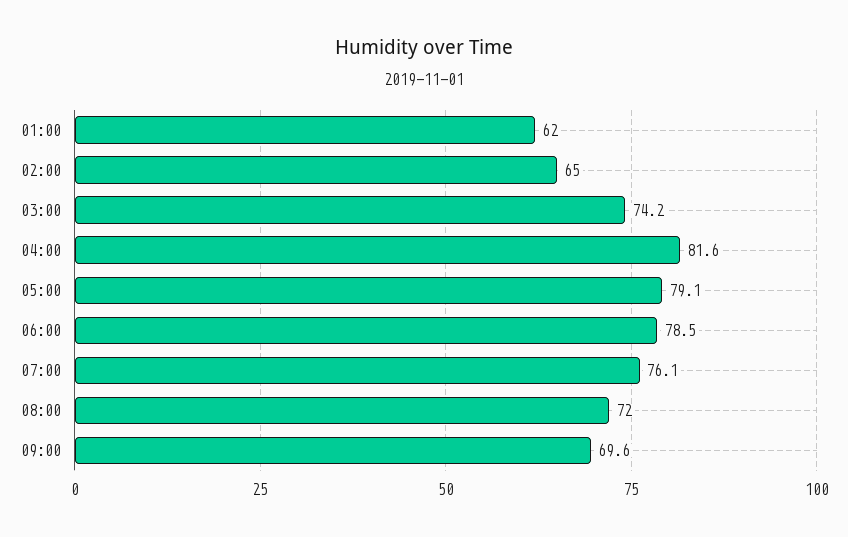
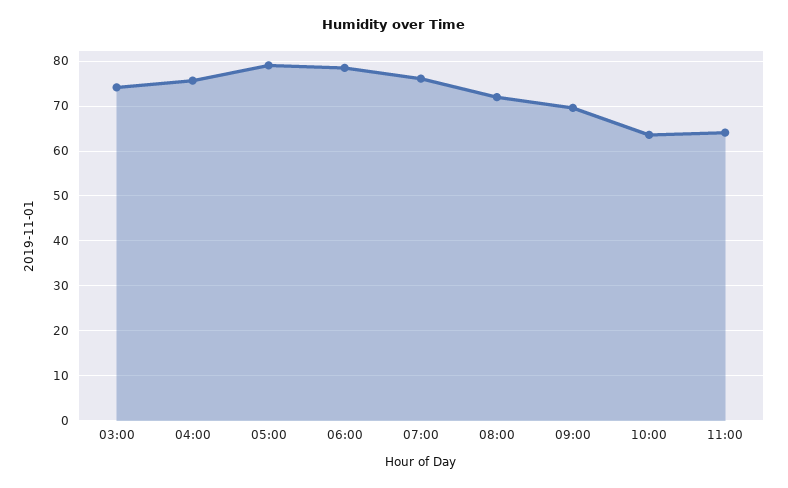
01:00: 62 -> none
02:00: 65 -> none
04:00: 81.6 -> 76
10:00: none -> 64
11:00: none -> 64

